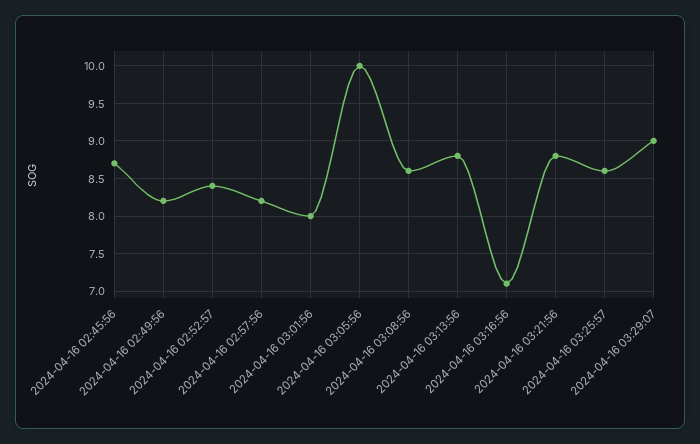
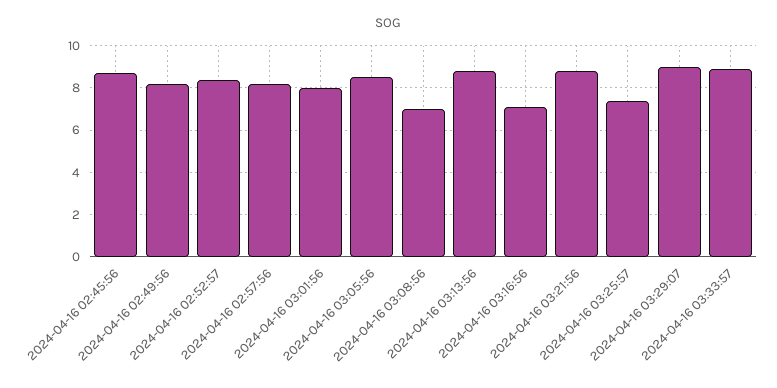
2024-04-16 03:05:56: 10 -> 8.5
2024-04-16 03:08:56: 8.6 -> 7
2024-04-16 03:25:57: 8.6 -> 7.5
2024-04-16 03:33:57: none -> 9

